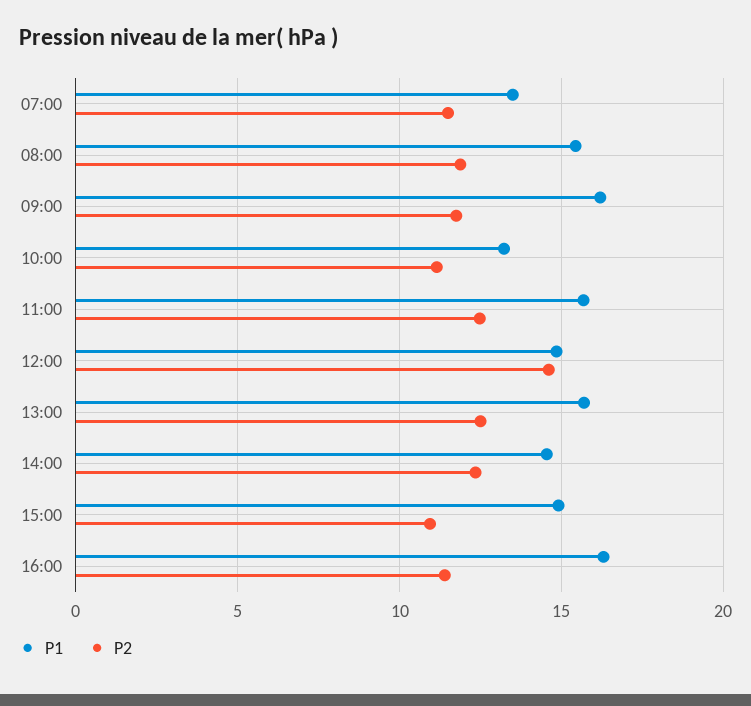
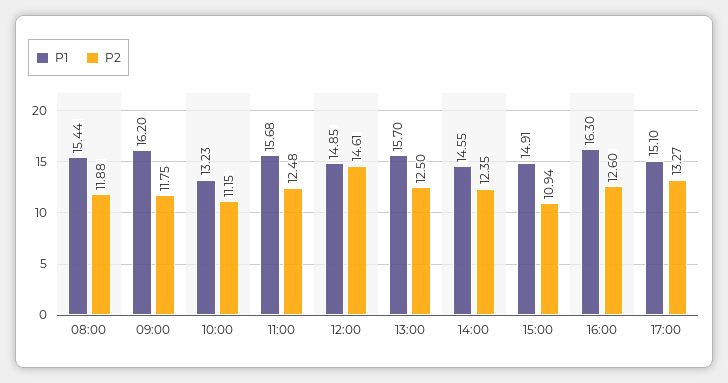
P1, 07:00: 13.5 -> none
P2, 07:00: 11.5 -> none
P2, 16:00: 11.5 -> 12.6
P1, 17:00: none -> 15.1
P2, 17:00: none -> 13.27

